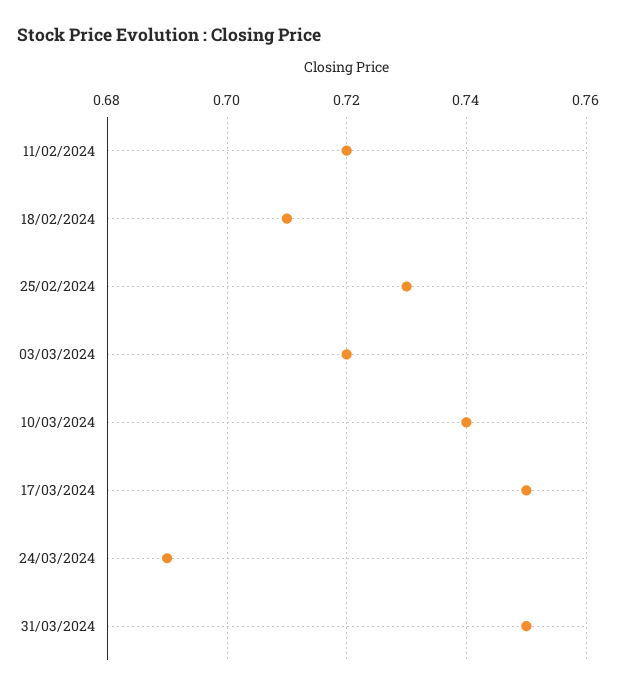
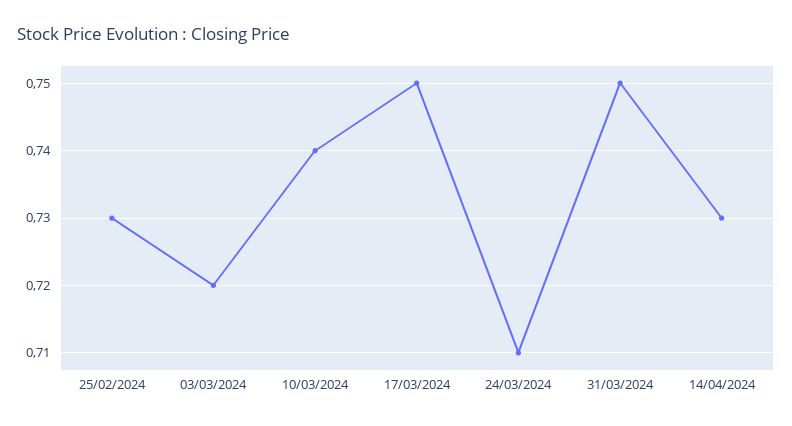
11/02/2024: 0.72 -> none
18/02/2024: 0.71 -> none
24/03/2024: 0.69 -> 0.71
14/04/2024: none -> 0.73

